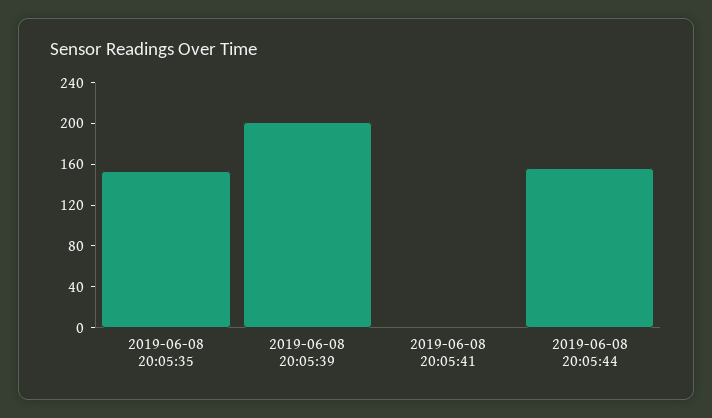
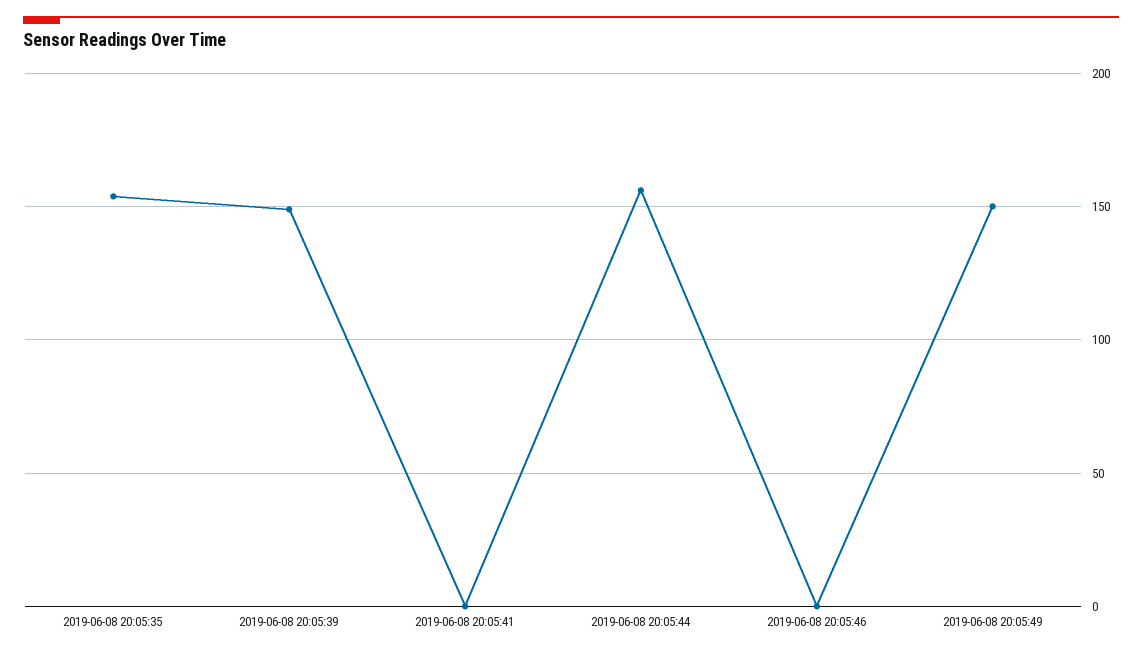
2019-06-08 20:05:39: 200 -> 150
2019-06-08 20:05:46: none -> 0
2019-06-08 20:05:49: none -> 150

